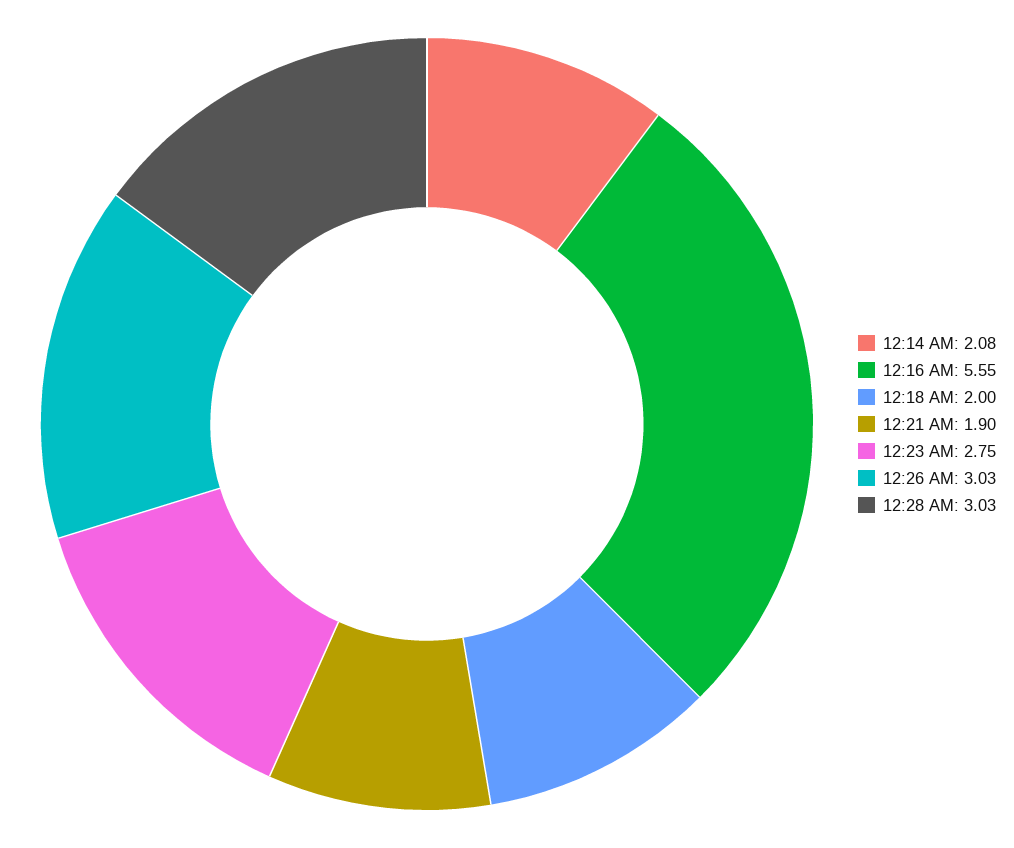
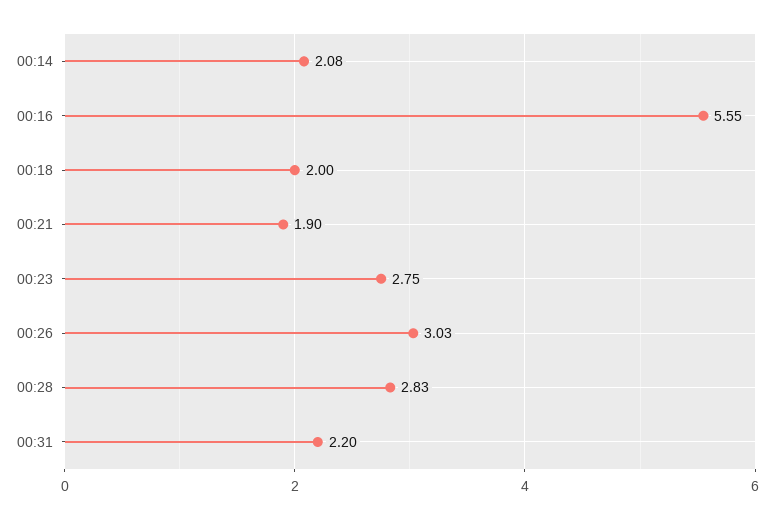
12:28 AM: 3.03 -> 2.83
00:31: none -> 2.2

